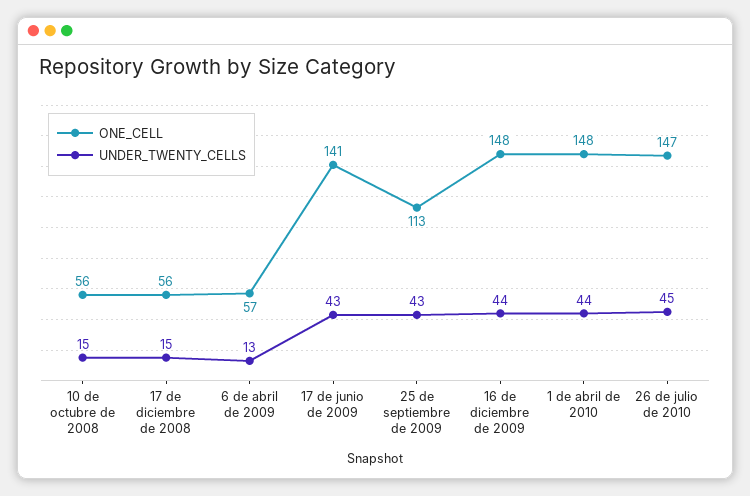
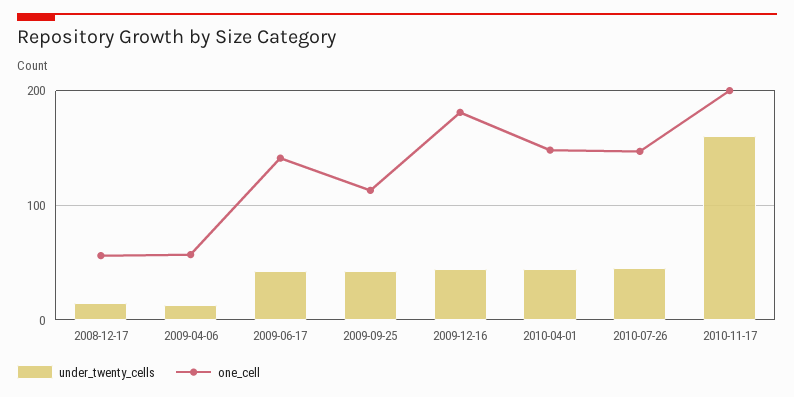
ONE_CELL, 10 de octubre de 2008: 56 -> none
UNDER_TWENTY_CELLS, 10 de octubre de 2008: 15 -> none
ONE_CELL, 16 de diciembre de 2009: 148 -> 180
UNDER_TWENTY_CELLS, 2010-11-17: none -> 160
ONE_CELL, 2010-11-17: none -> 200

